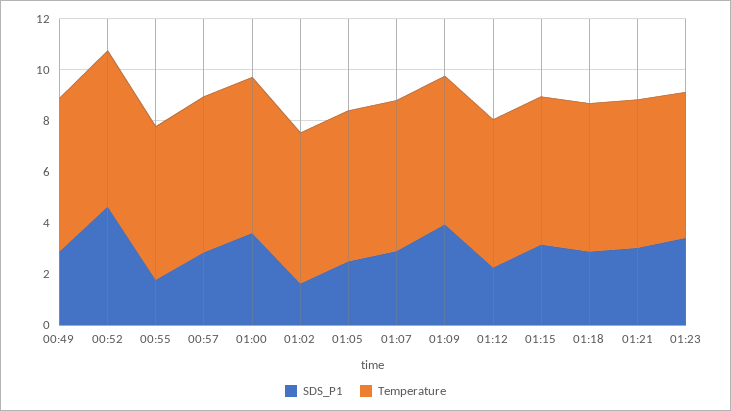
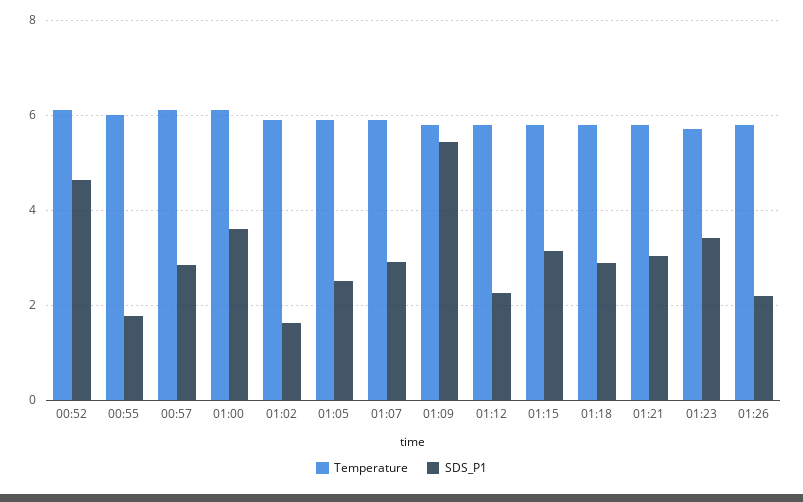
SDS_P1, 00:49: 3 -> none
Temperature, 00:49: 6 -> none
SDS_P1, 01:09: 4 -> 5.4
Temperature, 01:26: none -> 5.8
SDS_P1, 01:26: none -> 2.2

